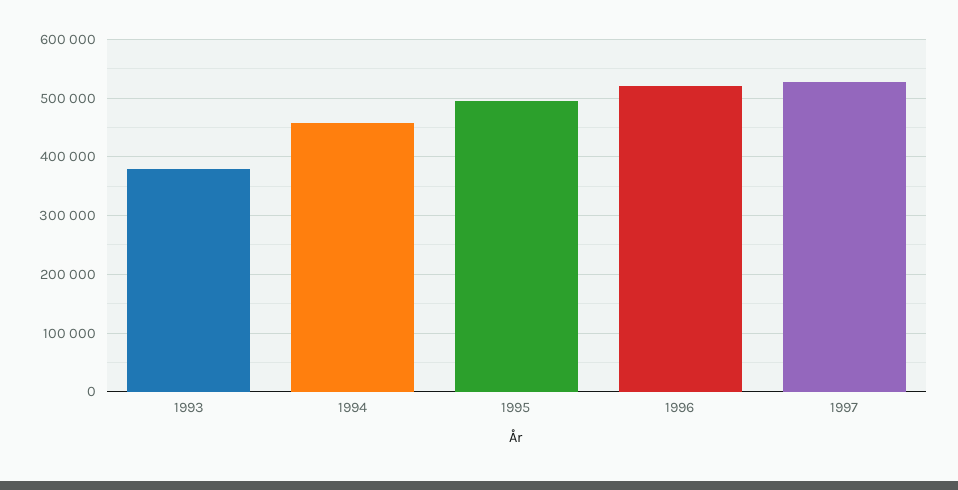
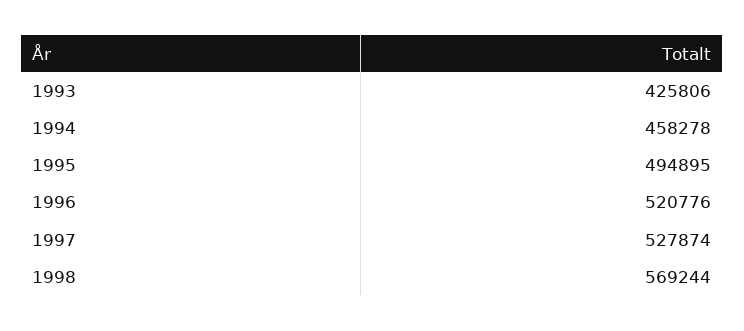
1993: 380000 -> 425806
1998: none -> 569244

